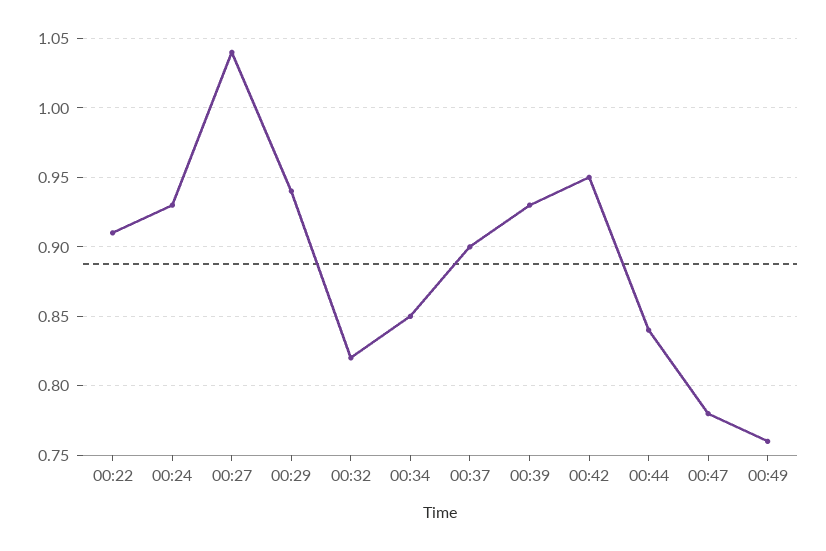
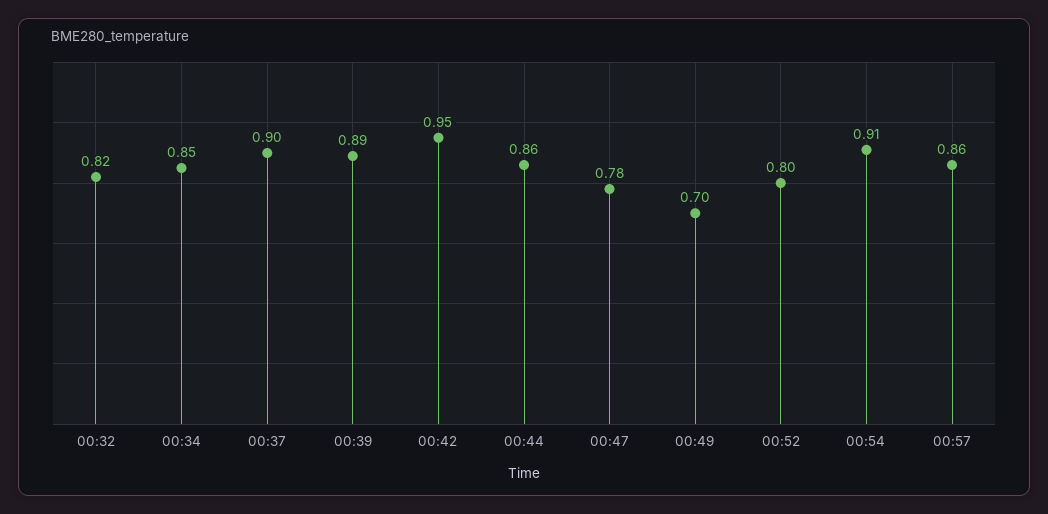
00:22: 0.91 -> none
00:24: 0.93 -> none
00:27: 1.04 -> none
00:29: 0.94 -> none
00:39: 0.93 -> 0.89
00:44: 0.84 -> 0.86
00:49: 0.76 -> 0.7
00:52: none -> 0.8
00:54: none -> 0.91
00:57: none -> 0.86

